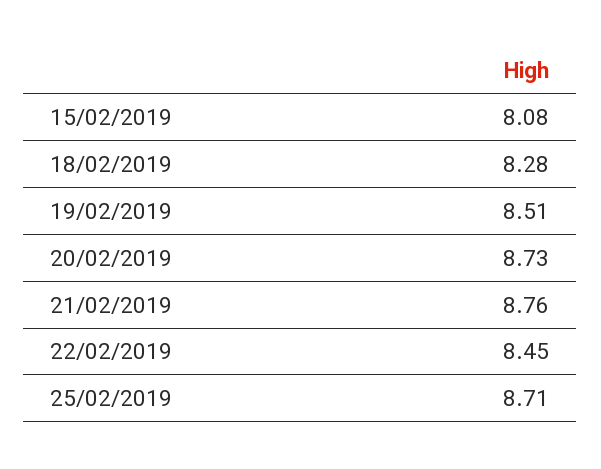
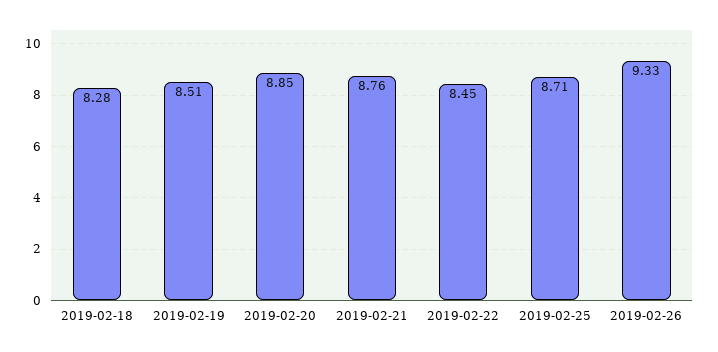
15/02/2019: 8.08 -> none
20/02/2019: 8.73 -> 8.85
2019-02-26: none -> 9.33

